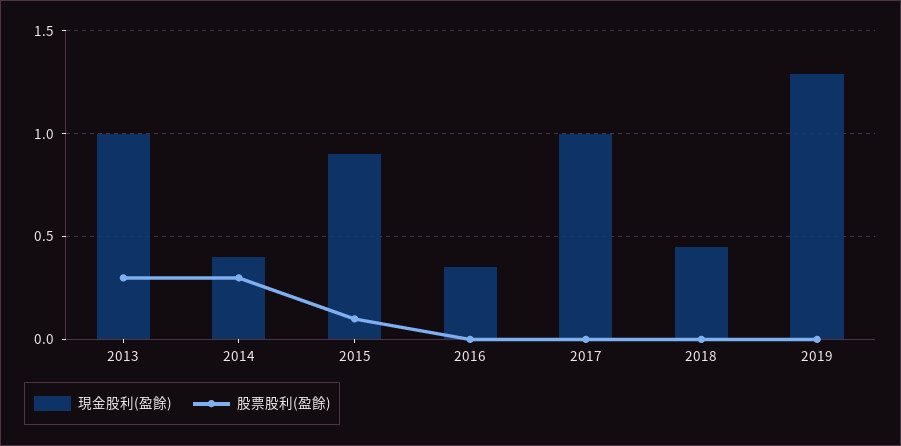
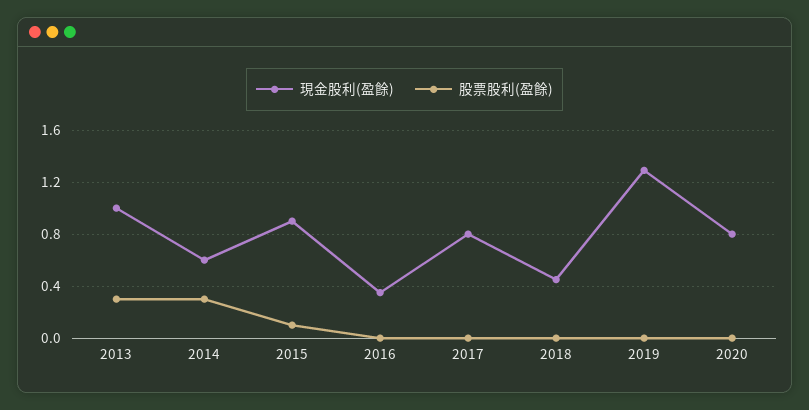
現金股利(盈餘), 2014: 0.4 -> 0.6
現金股利(盈餘), 2017: 1 -> 0.8
現金股利(盈餘), 2020: none -> 0.8
股票股利(盈餘), 2020: none -> 0

